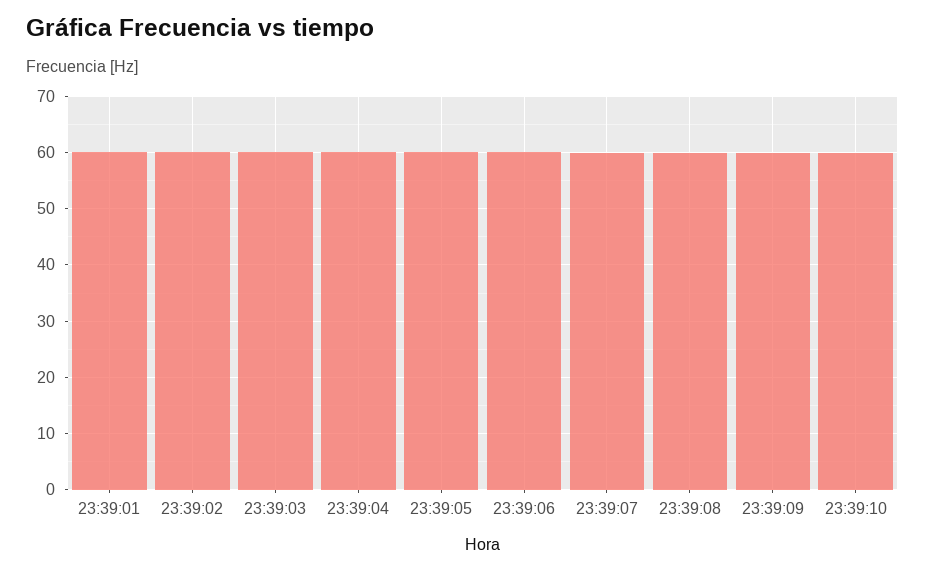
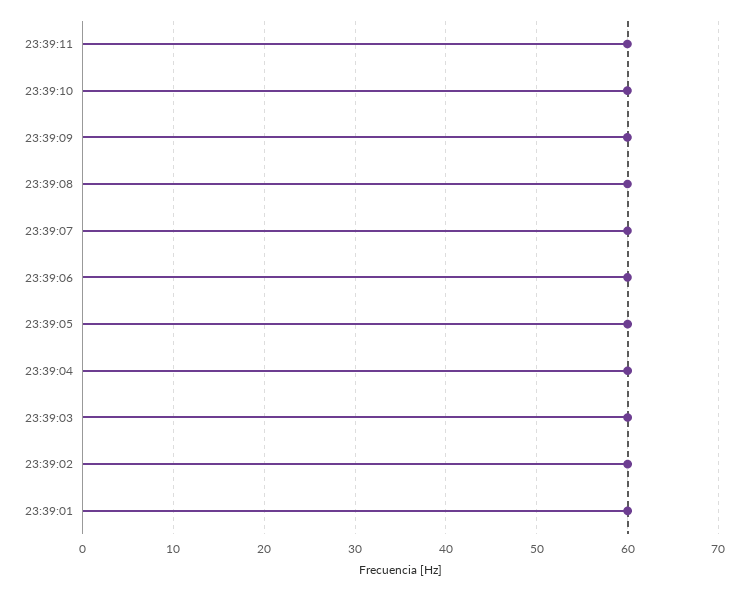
23:39:11: none -> 60

